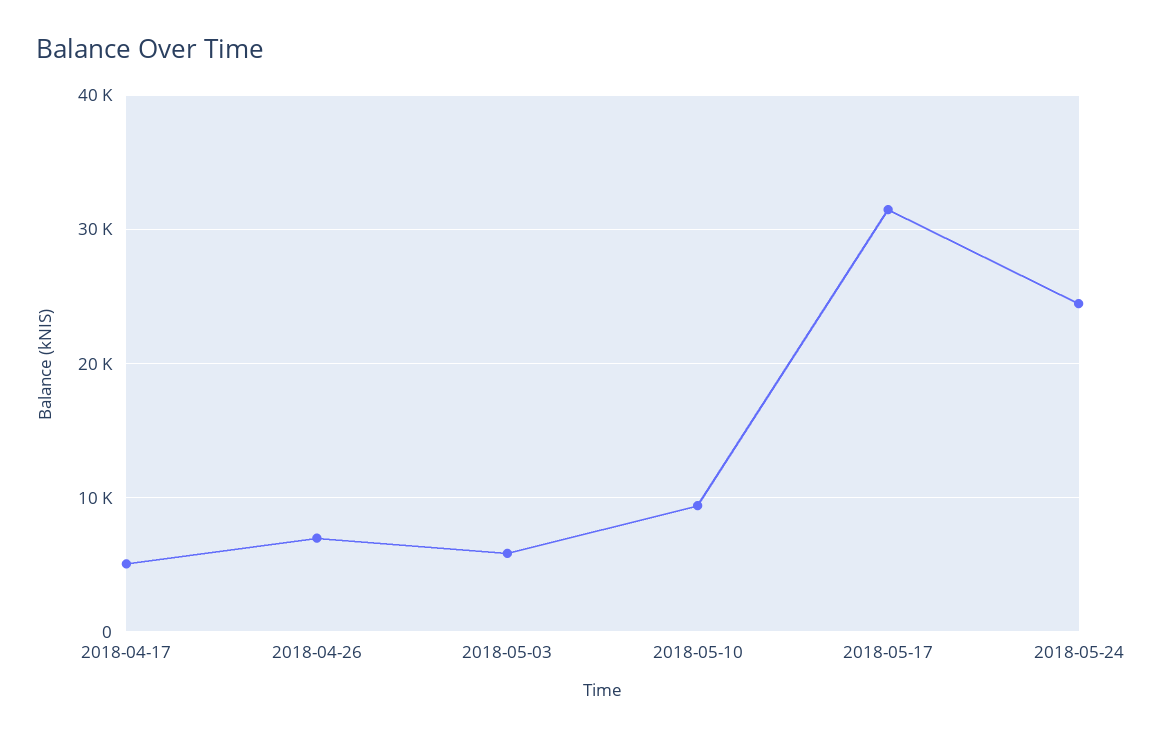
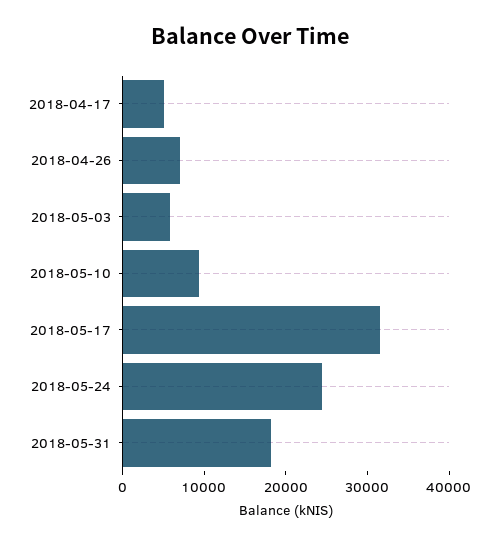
2018-05-31: none -> 18000

